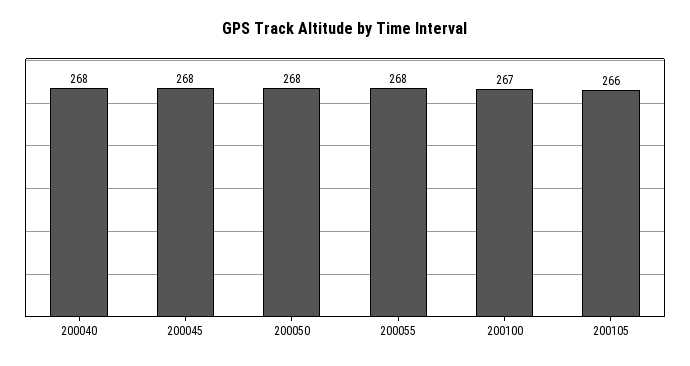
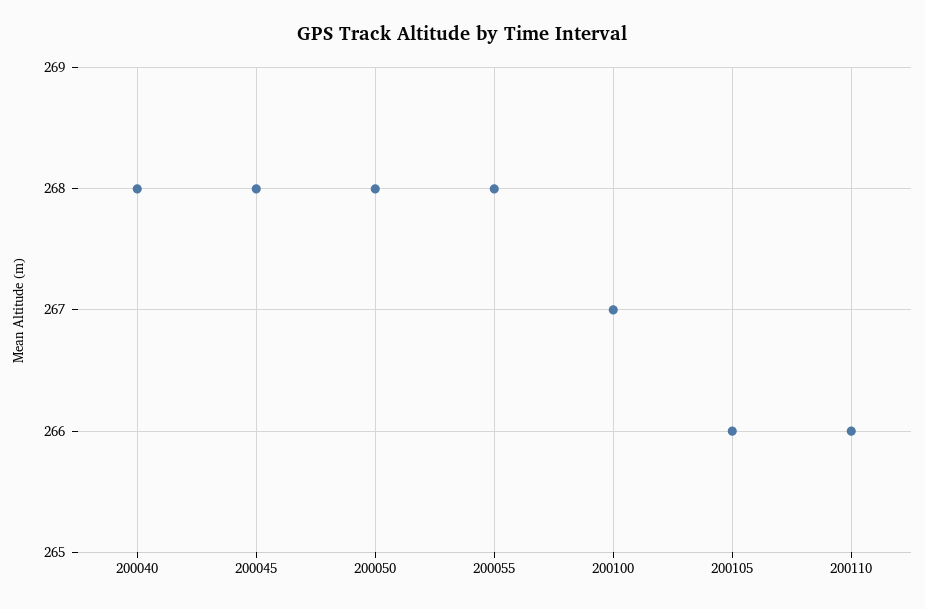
200110: none -> 266

